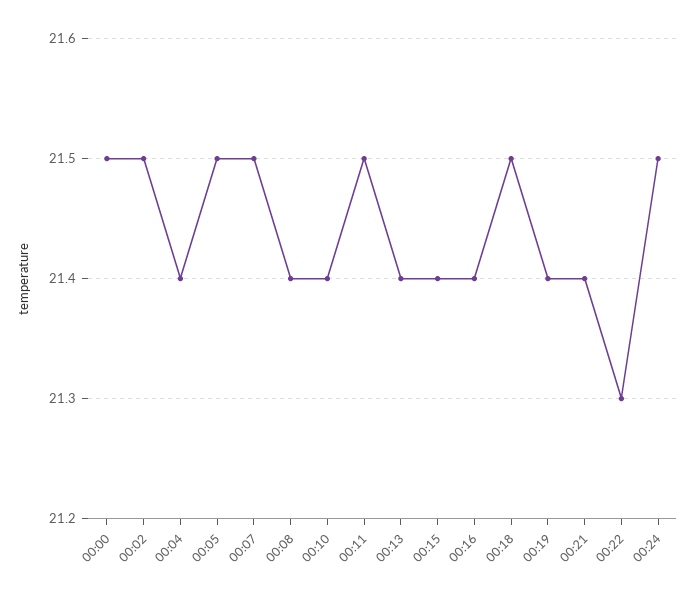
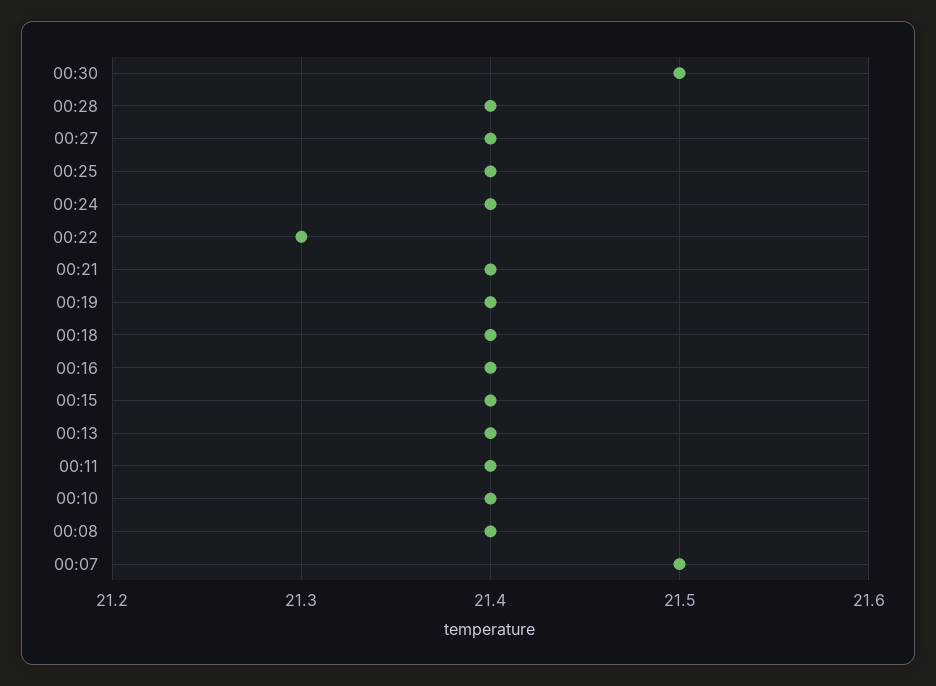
00:00: 21.5 -> none
00:02: 21.5 -> none
00:04: 21.4 -> none
00:05: 21.5 -> none
00:11: 21.5 -> 21.4
00:18: 21.5 -> 21.4
00:24: 21.5 -> 21.4
00:30: none -> 21.5
00:28: none -> 21.4
00:27: none -> 21.4
00:25: none -> 21.4

